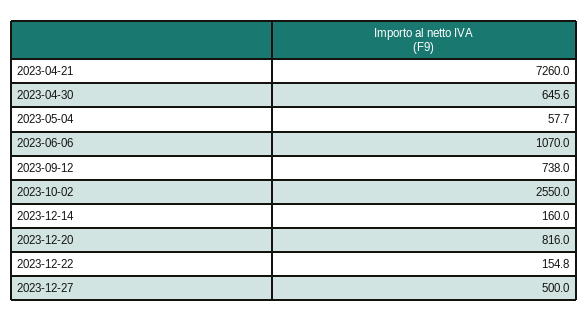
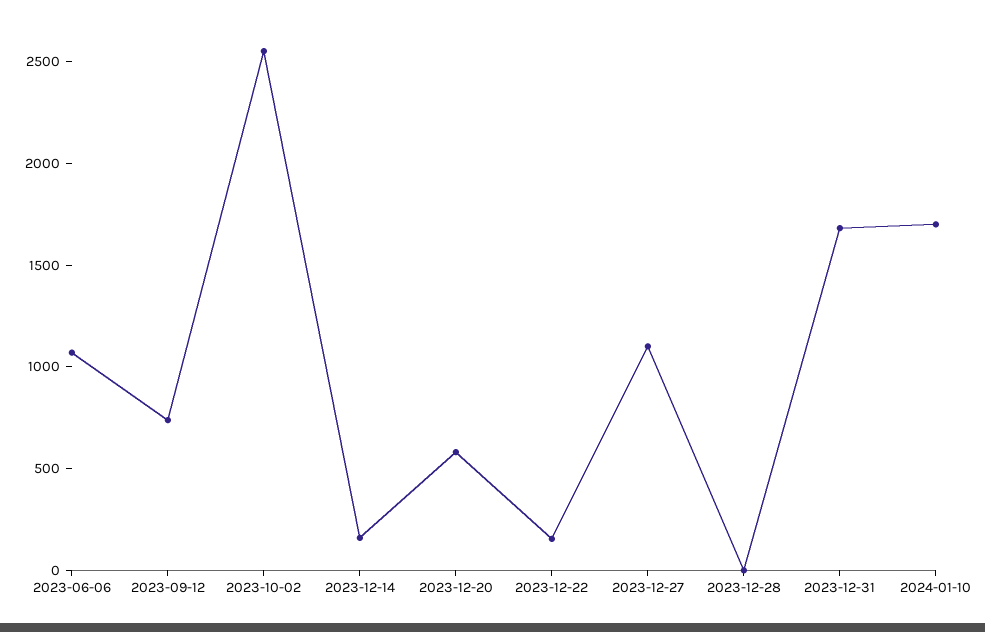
2023-04-21: 7260 -> none
2023-04-30: 645.6 -> none
2023-05-04: 57.7 -> none
2023-12-20: 816 -> 600
2023-12-27: 500 -> 1100
2023-12-28: none -> 0
2023-12-31: none -> 1700
2024-01-10: none -> 1700

